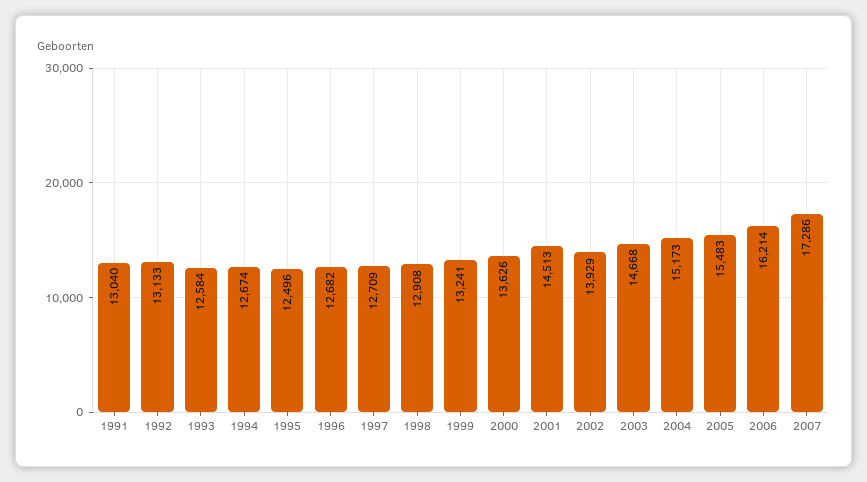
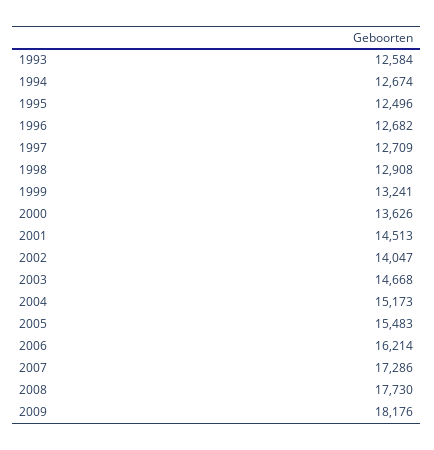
1991: 13040 -> none
1992: 13133 -> none
2002: 13929 -> 14047
2008: none -> 17730
2009: none -> 18176

